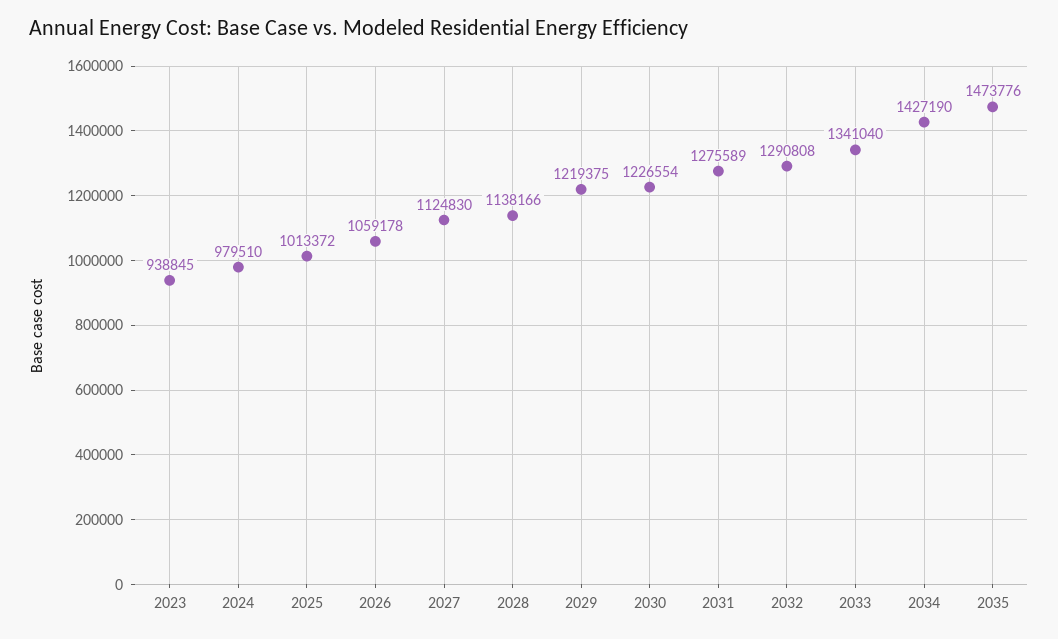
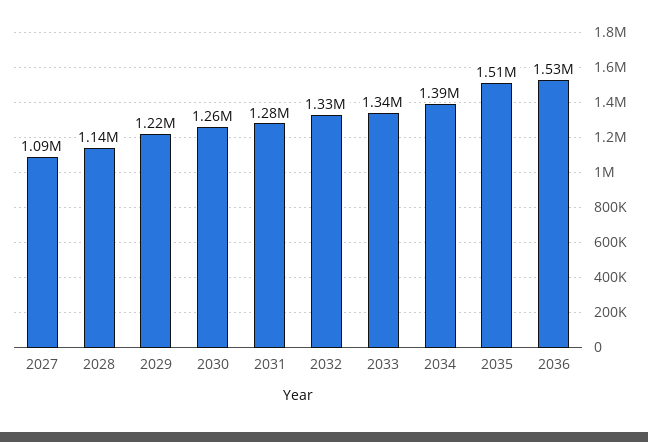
2023: 938845 -> none
2024: 979510 -> none
2025: 1013372 -> none
2026: 1059178 -> none
2027: 1124830 -> 1090000
2030: 1226554 -> 1260000
2032: 1290808 -> 1330000
2034: 1427190 -> 1390000
2035: 1473776 -> 1510000
2036: none -> 1530000

